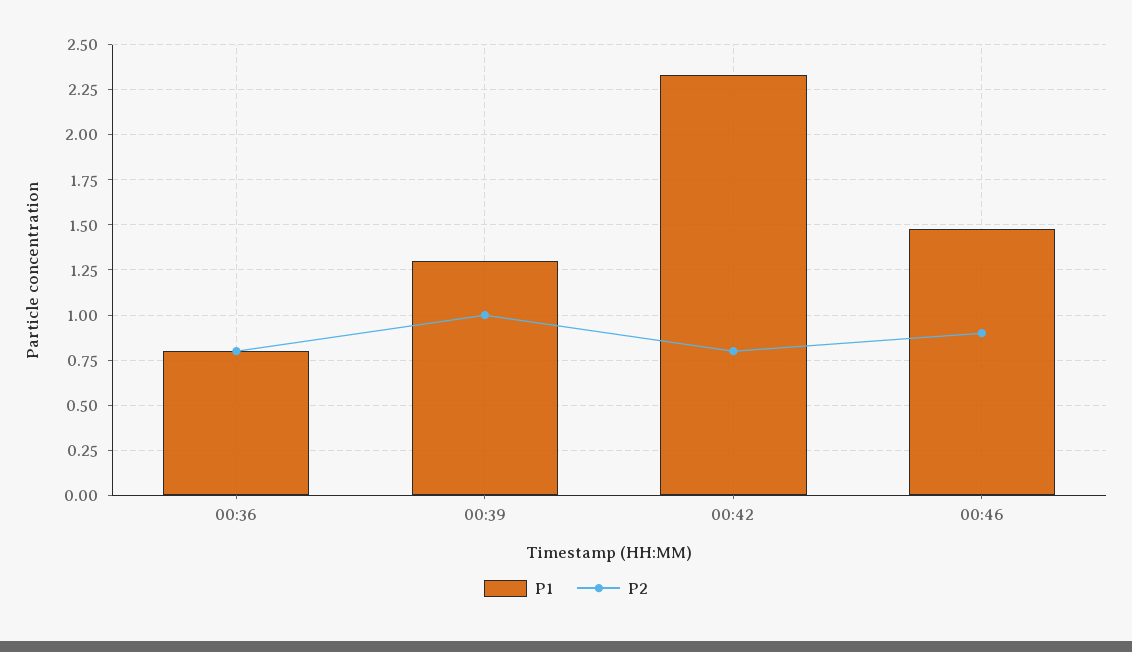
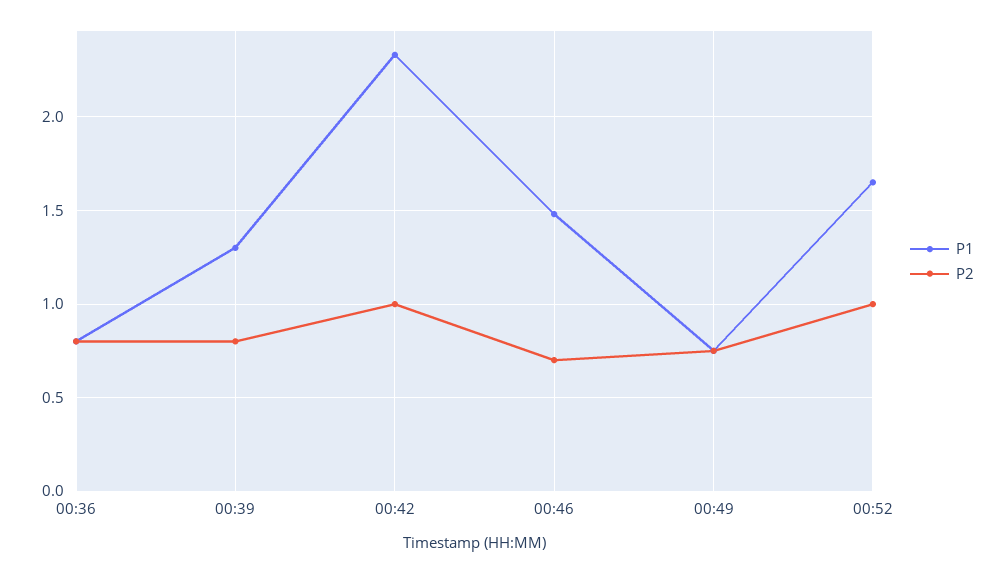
P2, 00:39: 1 -> 0.8
P2, 00:42: 0.8 -> 1
P2, 00:46: 0.9 -> 0.7
P1, 00:49: none -> 0.75
P2, 00:49: none -> 0.75
P1, 00:52: none -> 1.65
P2, 00:52: none -> 1

